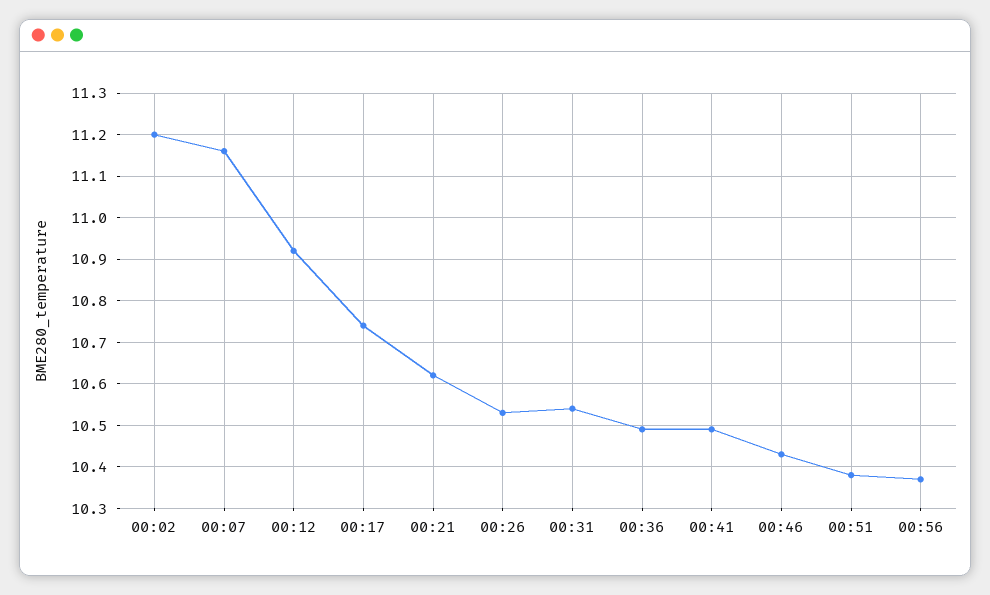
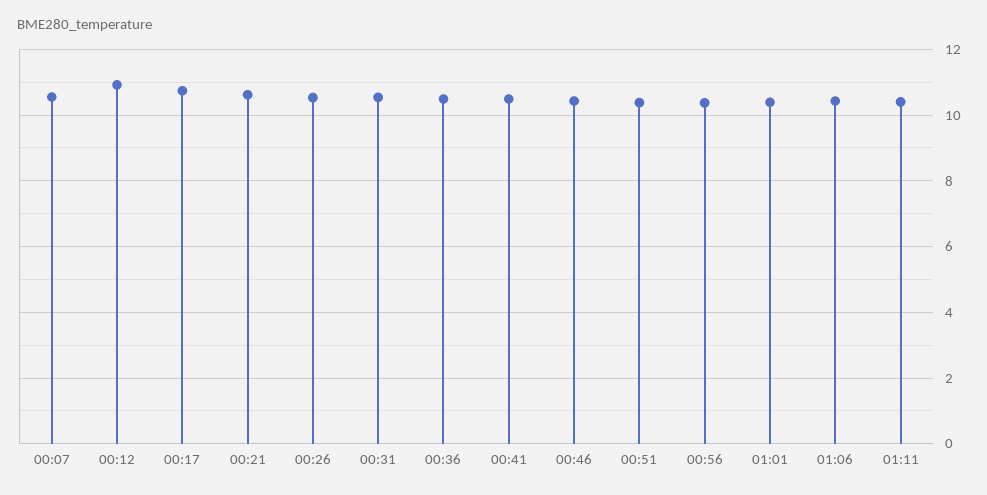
00:02: 11.2 -> none
00:07: 11.15 -> 10.6
01:01: none -> 10.4
01:06: none -> 10.4
01:11: none -> 10.4

